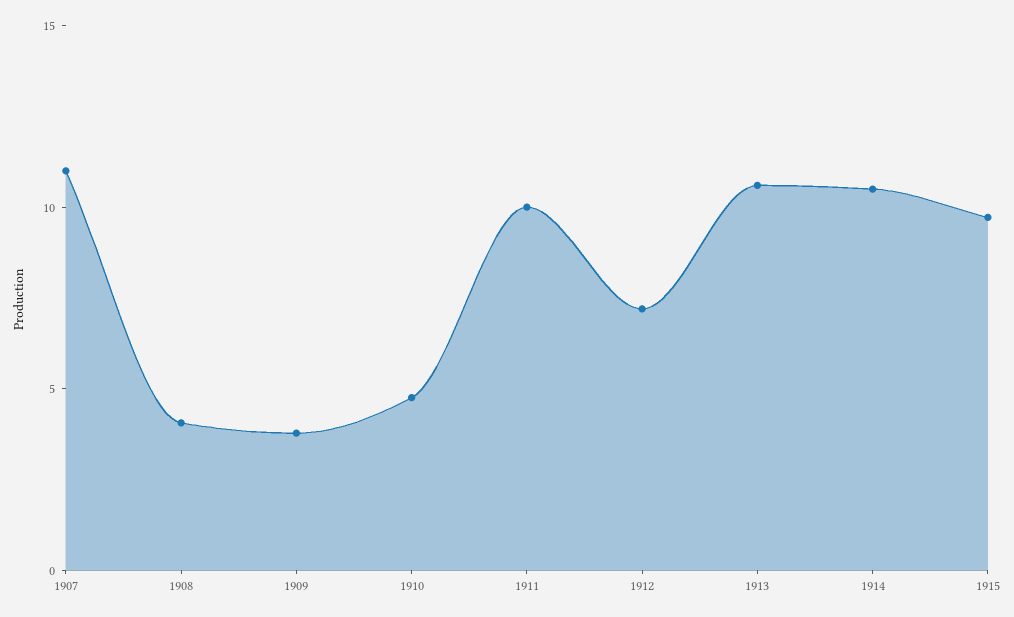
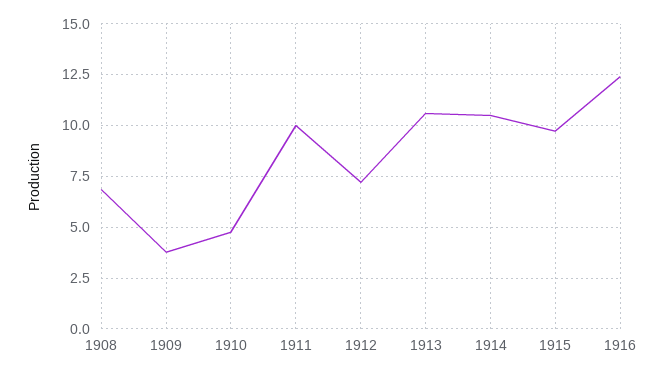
1907: 11 -> none
1908: 4 -> 7
1916: none -> 12.5

